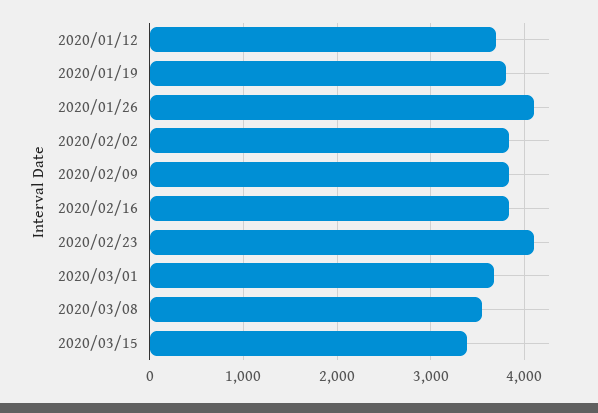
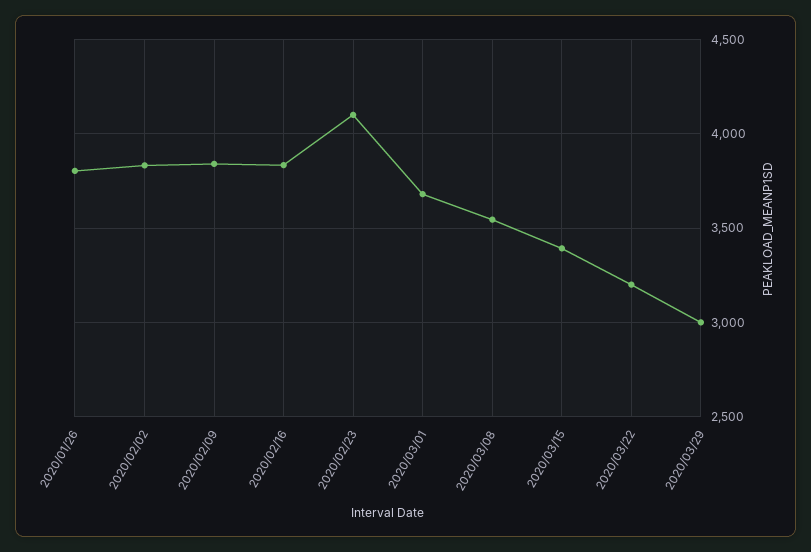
2020/01/12: 3700 -> none
2020/01/19: 3800 -> none
2020/01/26: 4100 -> 3800
2020/03/22: none -> 3200
2020/03/29: none -> 3000

